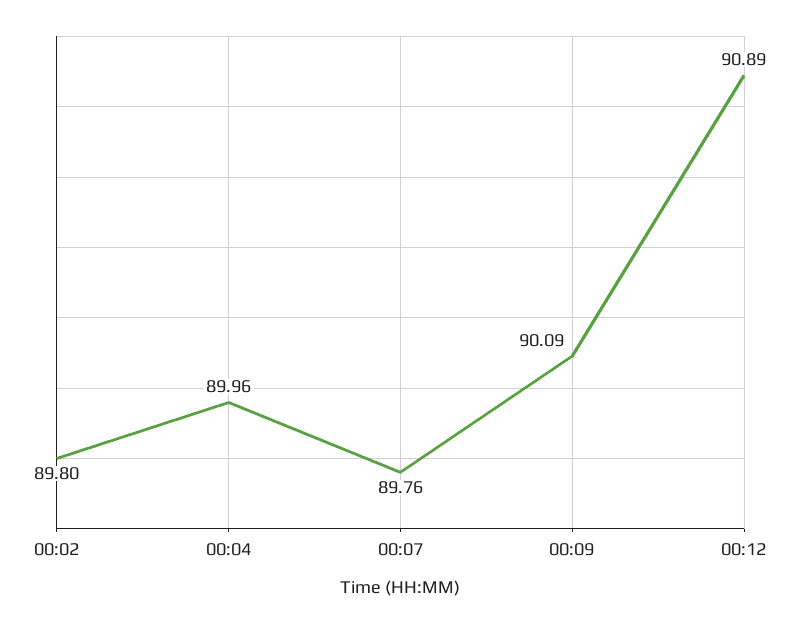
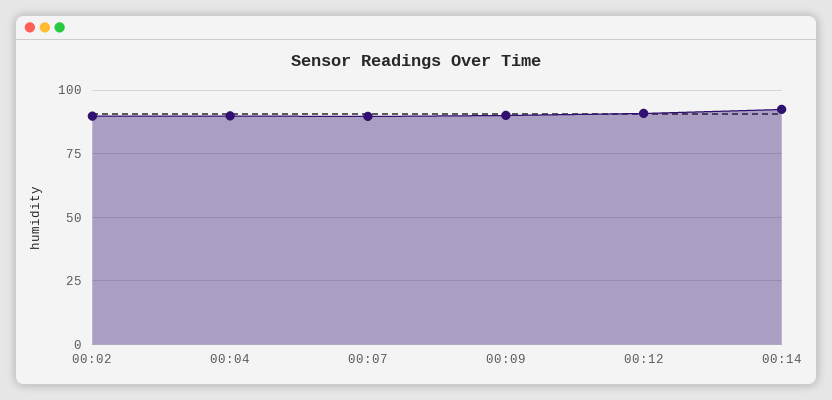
00:14: none -> 92.5

